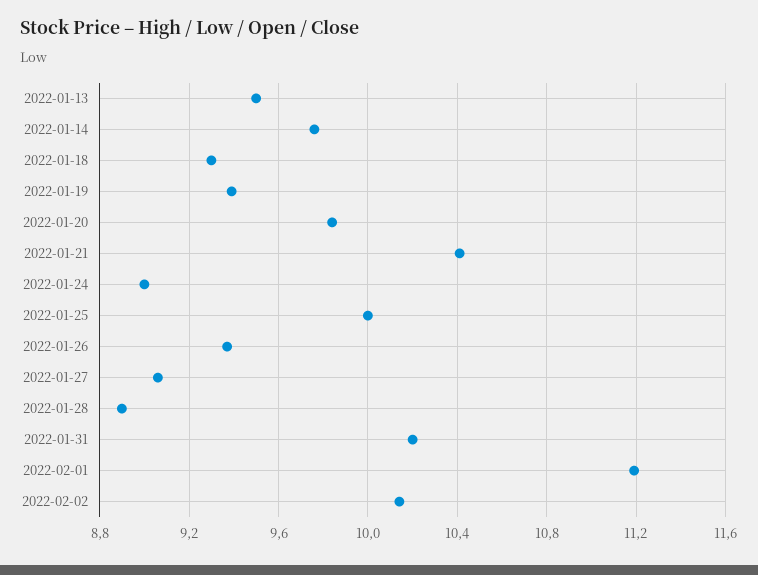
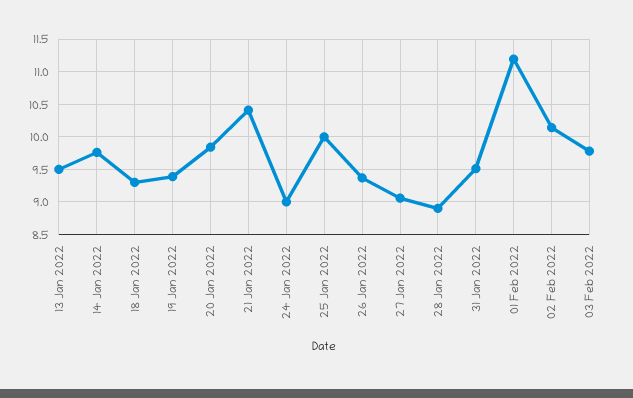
2022-01-31: 10.2 -> 9.5
03 Feb 2022: none -> 9.8

